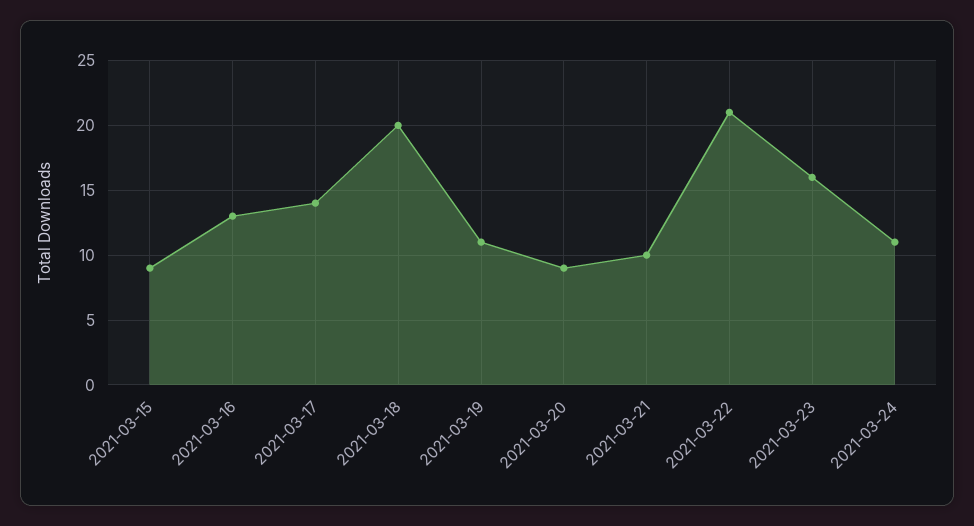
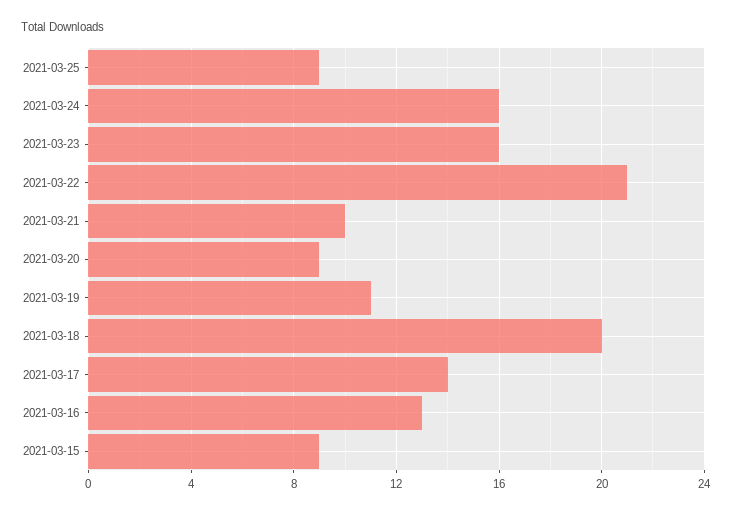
2021-03-24: 11 -> 16
2021-03-25: none -> 9

